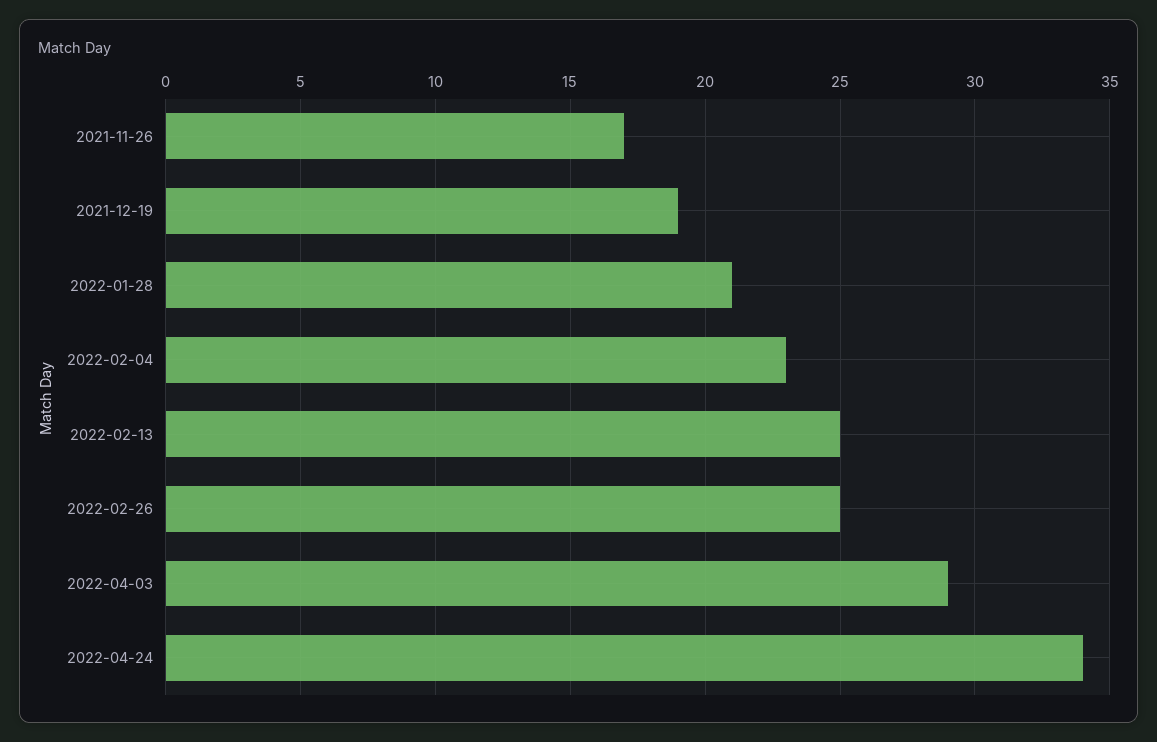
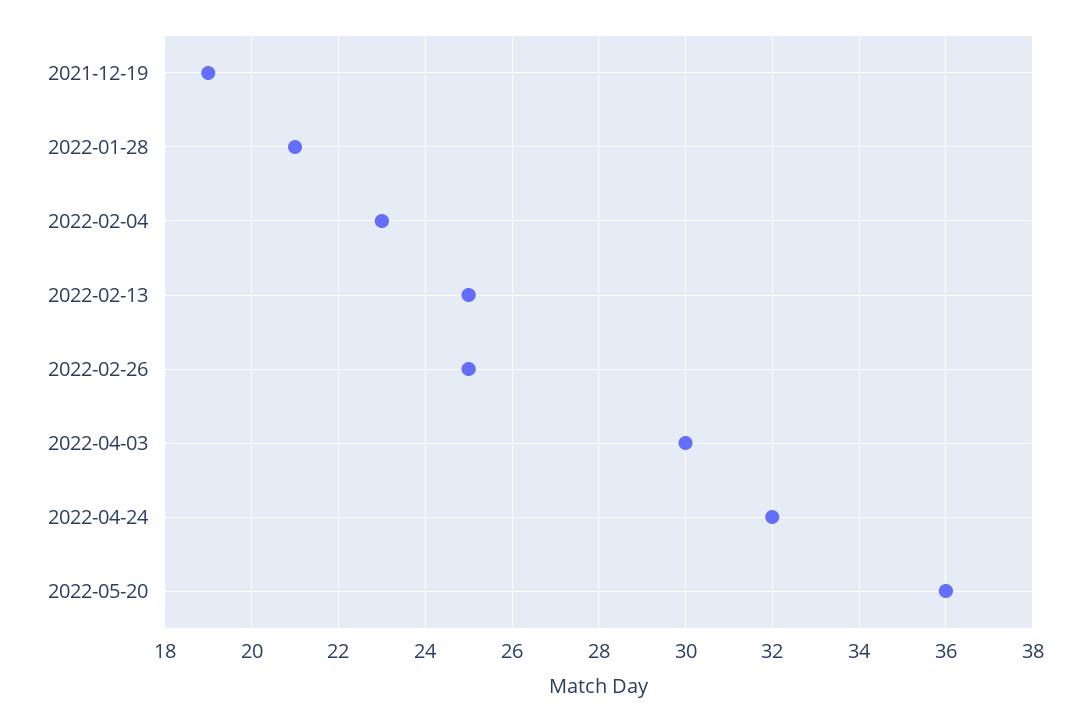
2021-11-26: 17 -> none
2022-04-03: 29 -> 30
2022-04-24: 34 -> 32
2022-05-20: none -> 36

